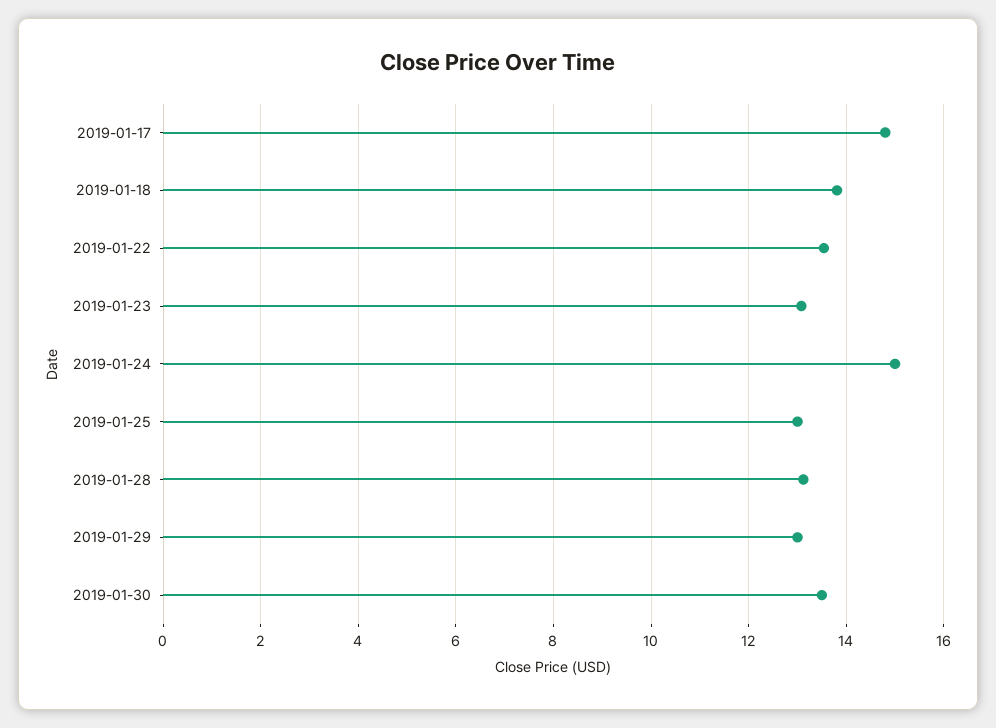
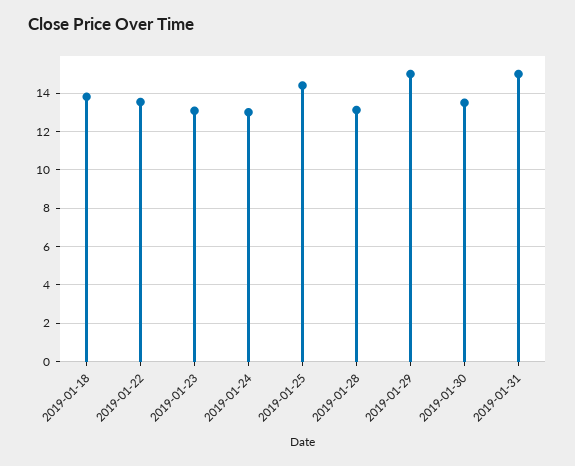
2019-01-17: 14.8 -> none
2019-01-24: 15 -> 13
2019-01-25: 13 -> 14.5
2019-01-29: 13 -> 15
2019-01-31: none -> 15

